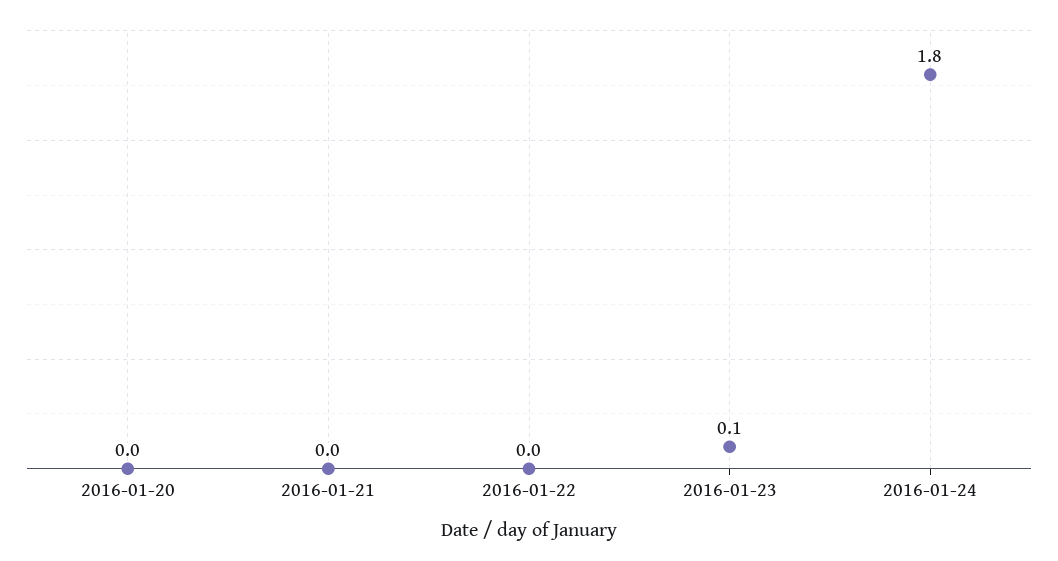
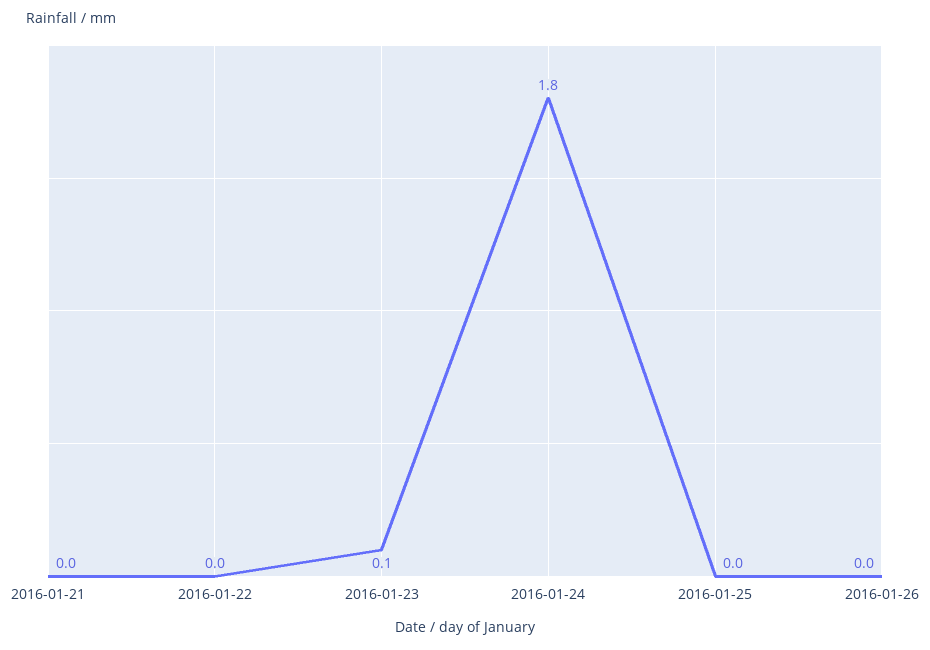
2016-01-20: 0 -> none
2016-01-25: none -> 0
2016-01-26: none -> 0

